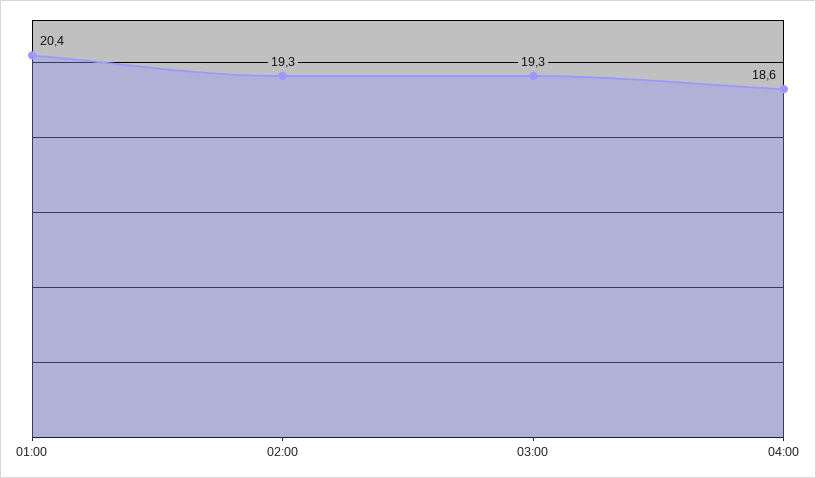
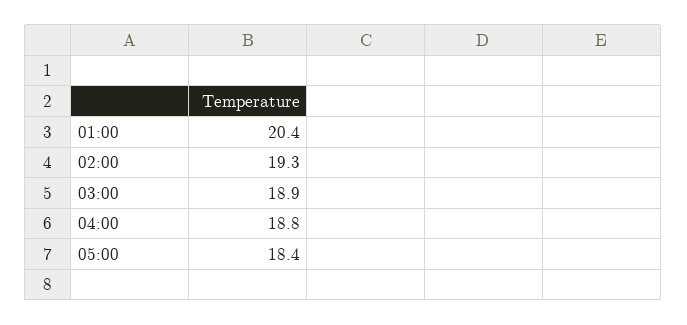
03:00: 19.3 -> 18.9
04:00: 18.6 -> 18.8
05:00: none -> 18.4

